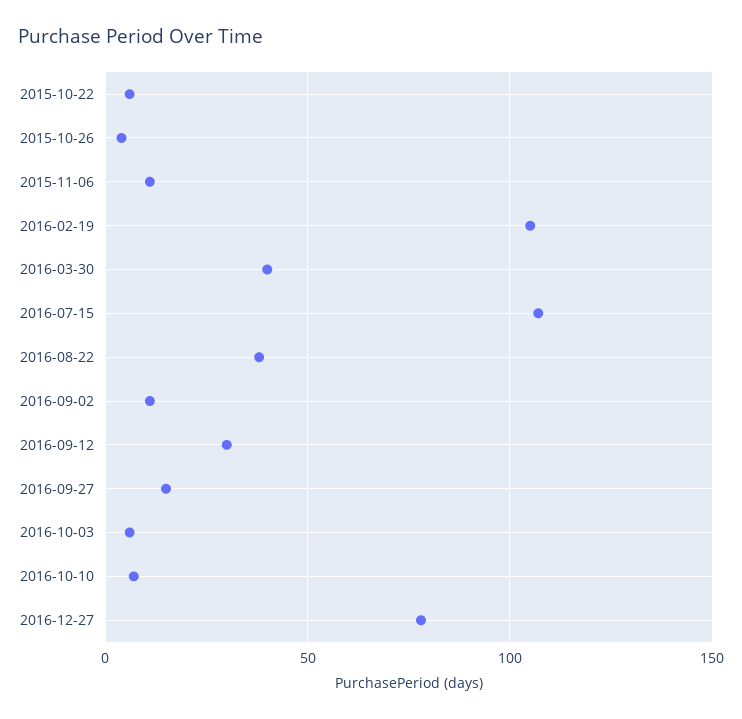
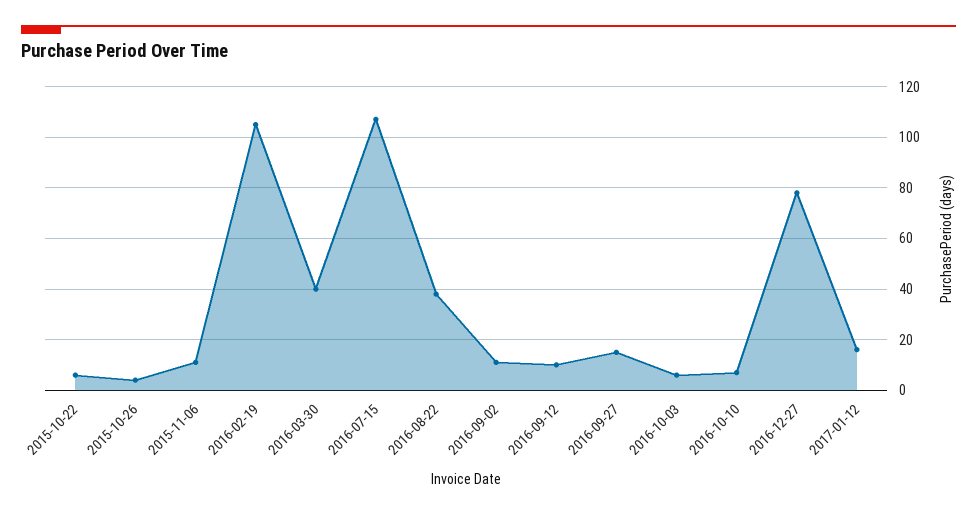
2016-09-12: 30 -> 10
2017-01-12: none -> 15

